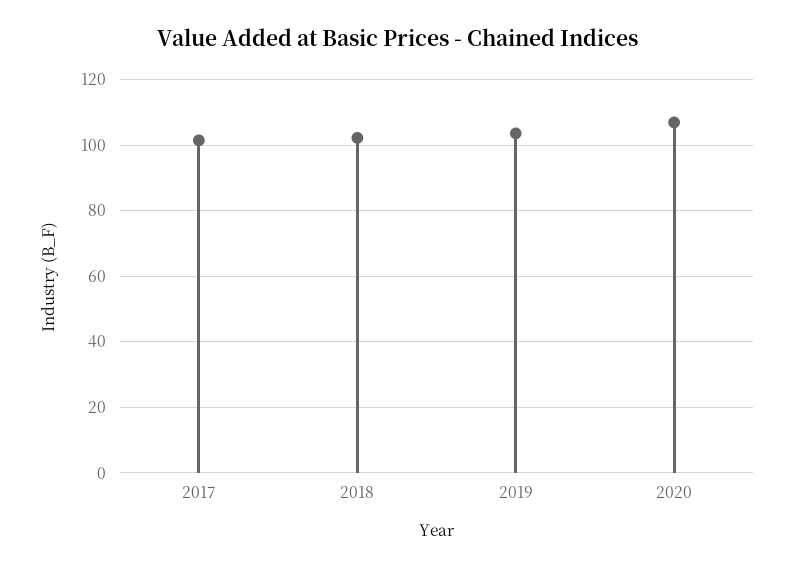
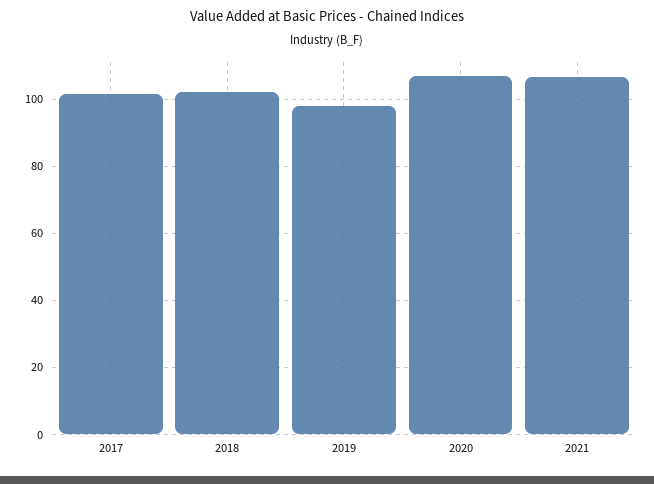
2019: 104 -> 98
2021: none -> 106

